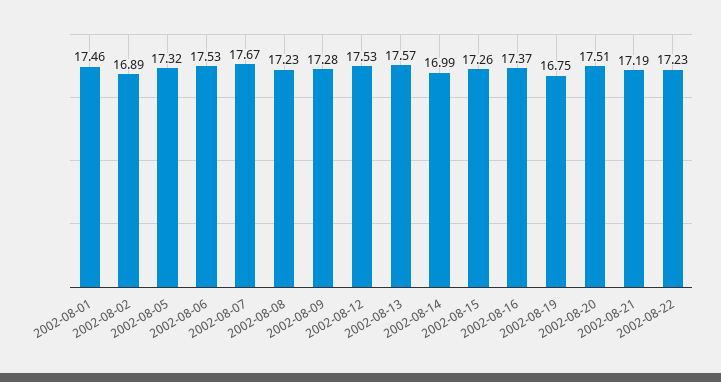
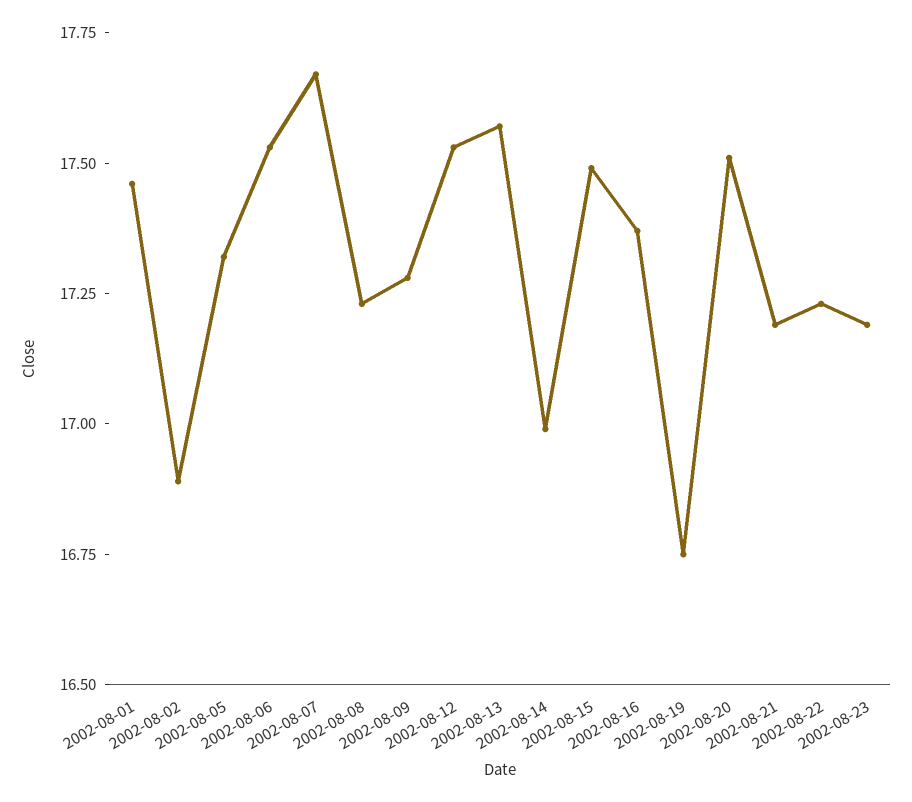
2002-08-15: 17.26 -> 17.5
2002-08-23: none -> 17.2

